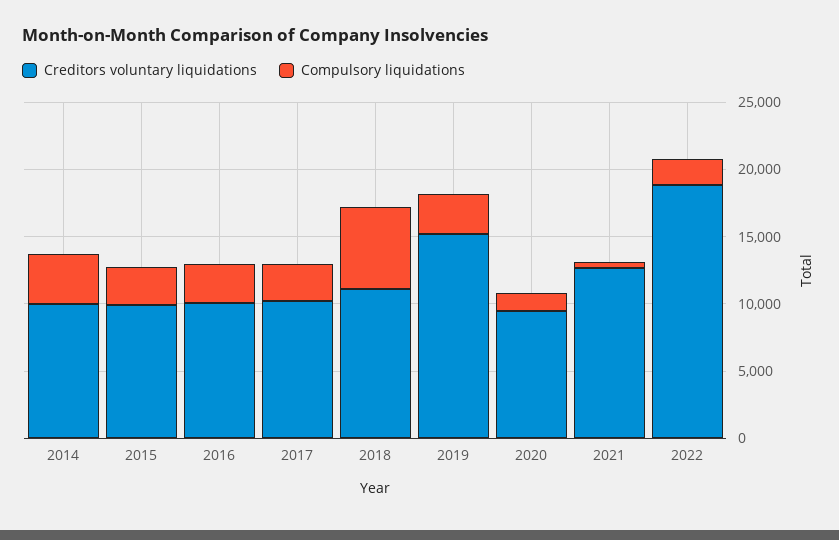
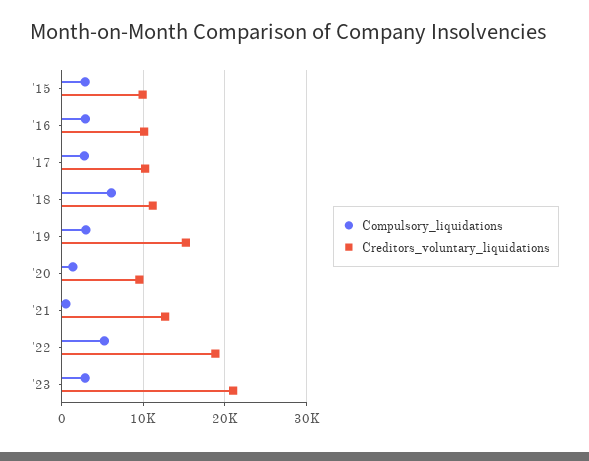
Creditors voluntary liquidations, 2014: 10000 -> none
Compulsory liquidations, 2014: 4000 -> none
Compulsory liquidations, 2022: 2000 -> 5000
Compulsory liquidations, '23: none -> 3000
Creditors voluntary liquidations, '23: none -> 21000

